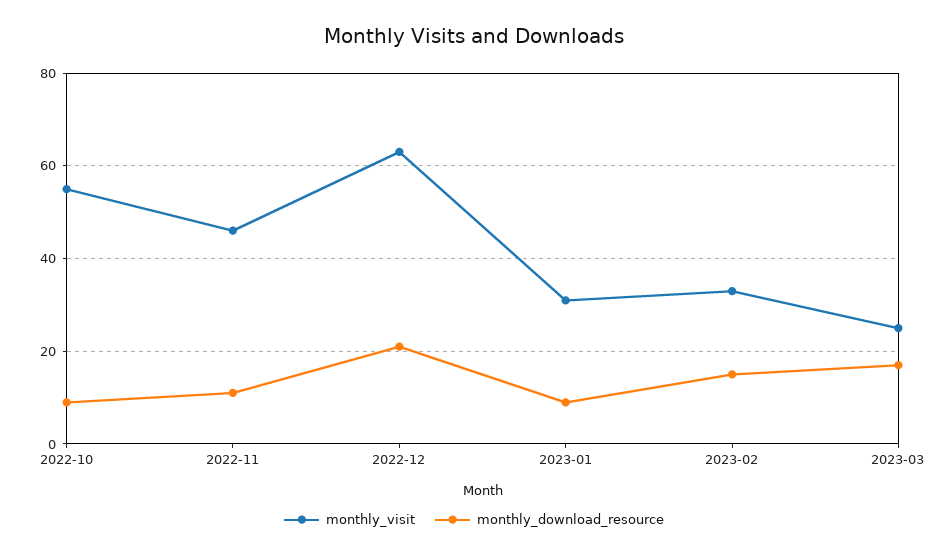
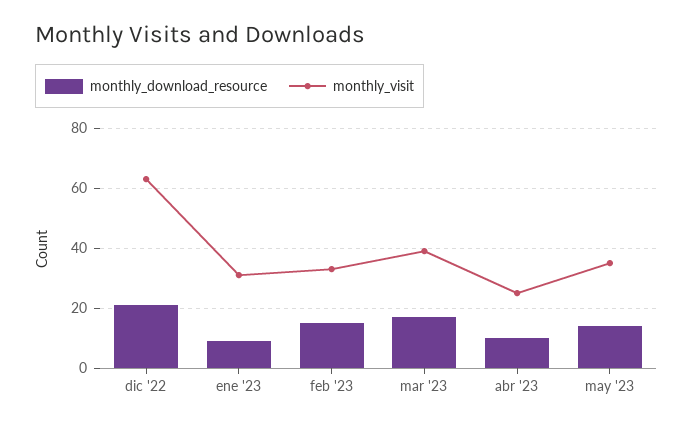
monthly_visit, 2022-10: 55 -> none
monthly_download_resource, 2022-10: 10 -> none
monthly_visit, 2022-11: 45 -> none
monthly_download_resource, 2022-11: 10 -> none
monthly_visit, 2023-03: 25 -> 40
monthly_download_resource, abr '23: none -> 10
monthly_visit, abr '23: none -> 25
monthly_download_resource, may '23: none -> 15
monthly_visit, may '23: none -> 35

